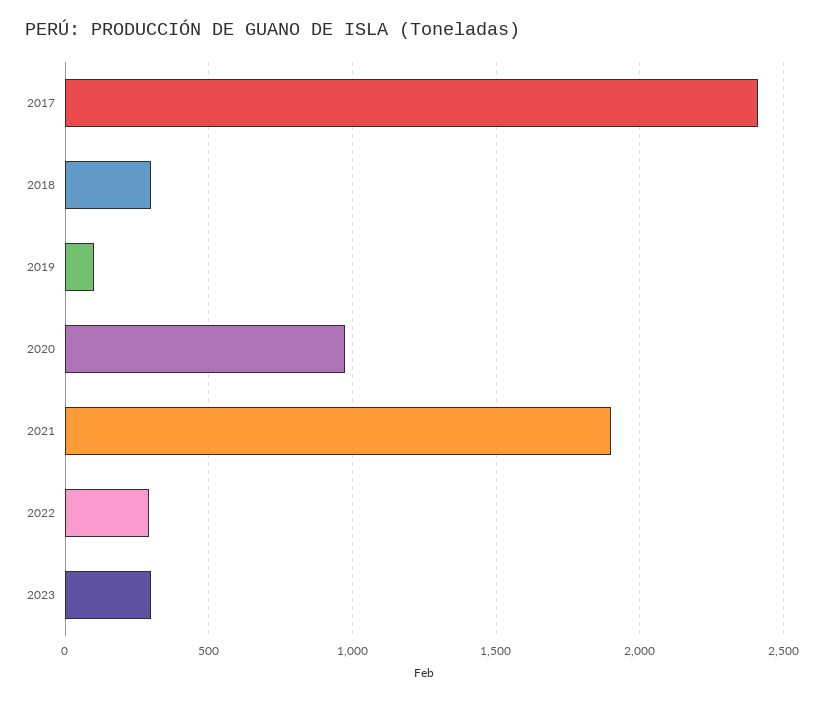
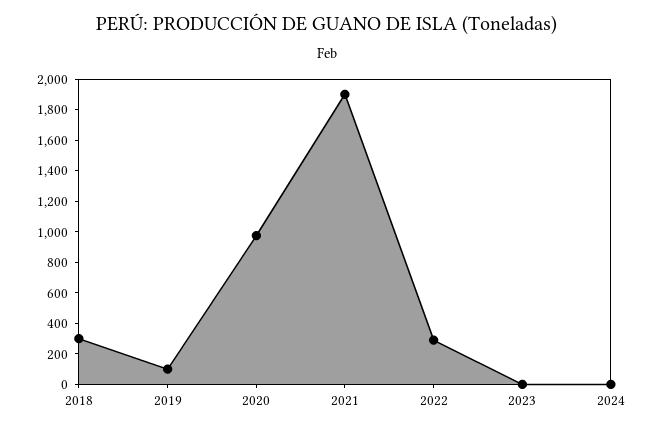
2017: 2400 -> none
2023: 300 -> 0
2024: none -> 0

